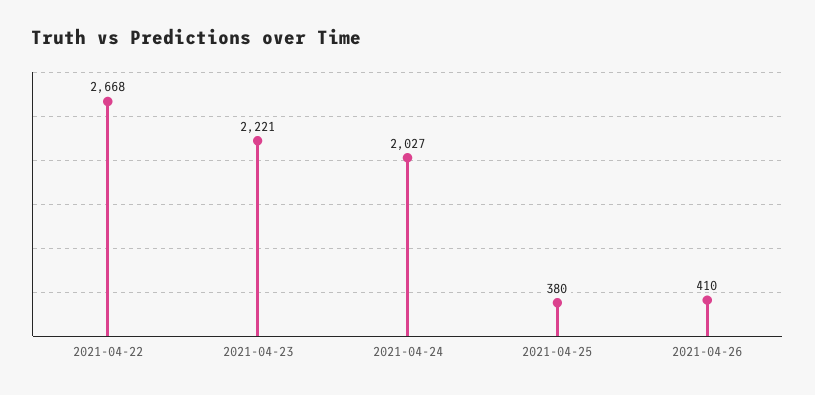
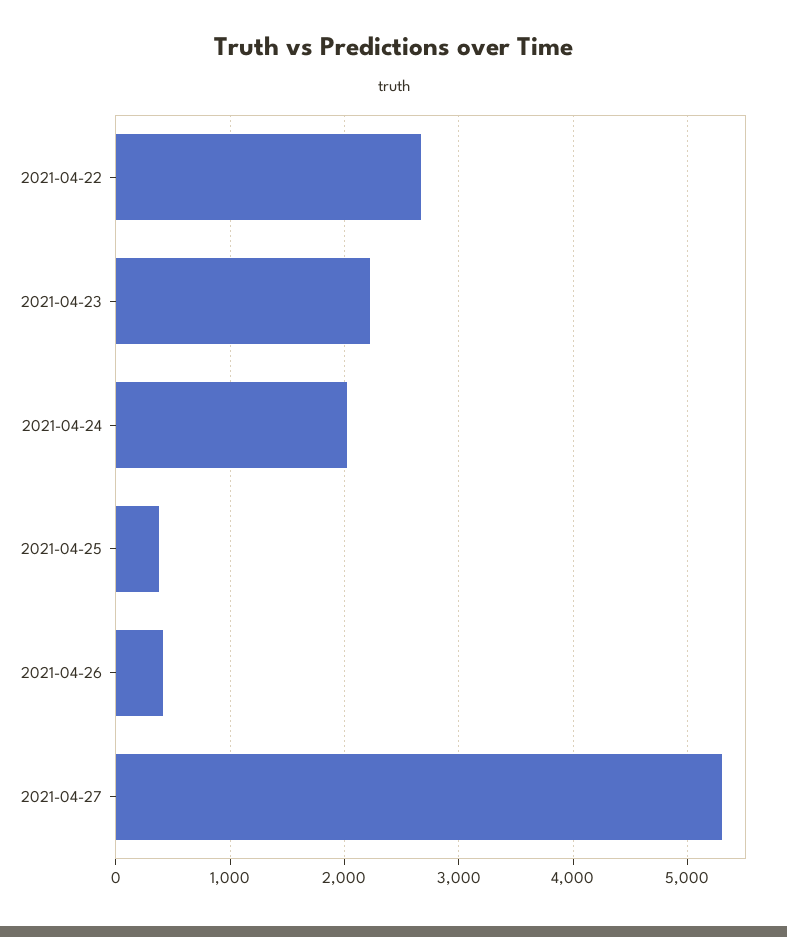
2021-04-27: none -> 5300

